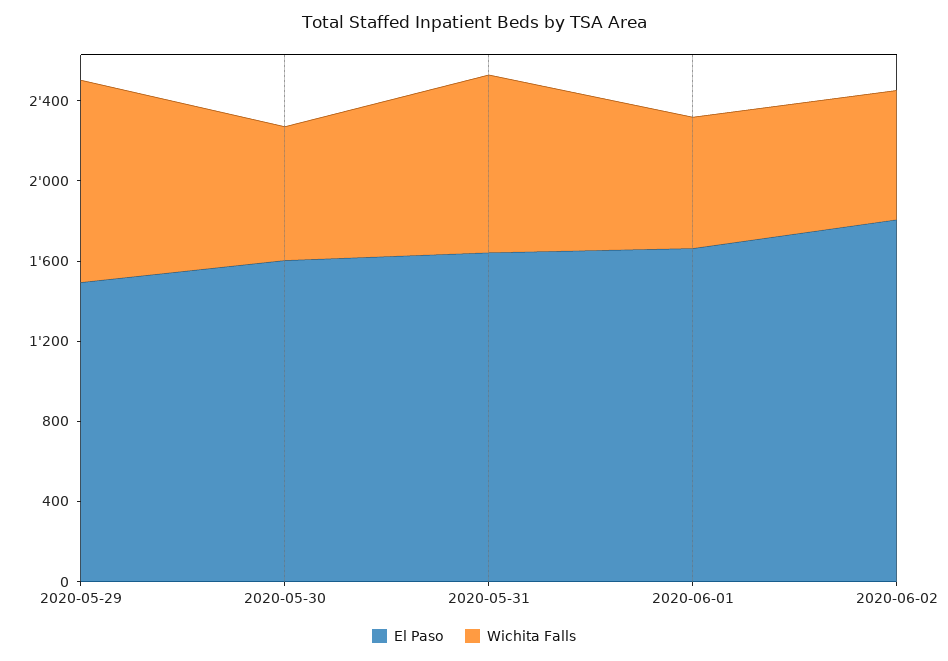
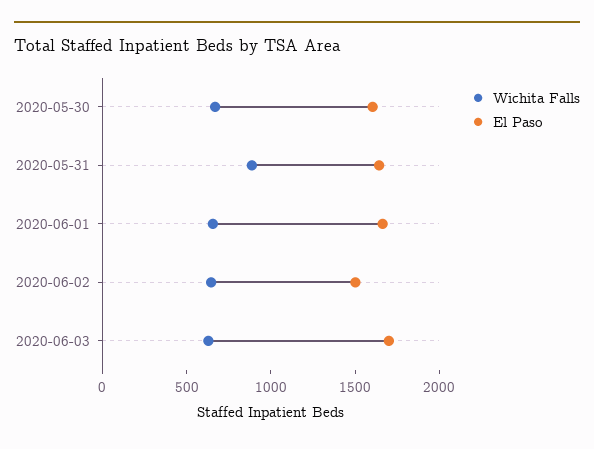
El Paso, 2020-05-29: 1500 -> none
Wichita Falls, 2020-05-29: 1000 -> none
El Paso, 2020-06-02: 1800 -> 1500
Wichita Falls, 2020-06-03: none -> 600
El Paso, 2020-06-03: none -> 1700

